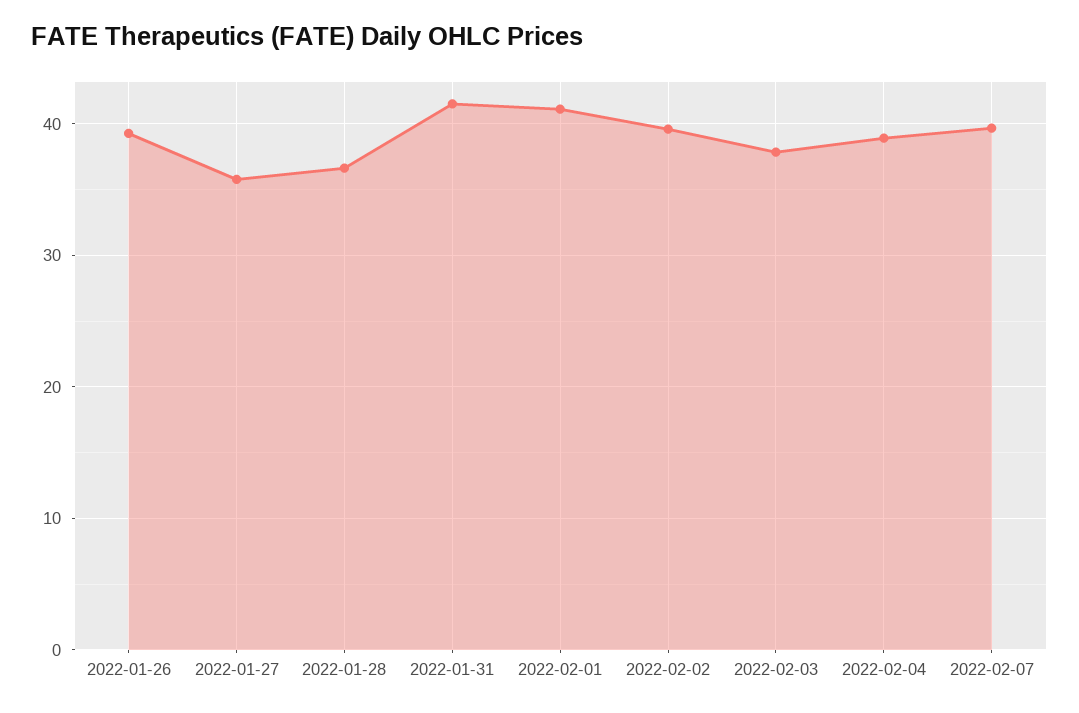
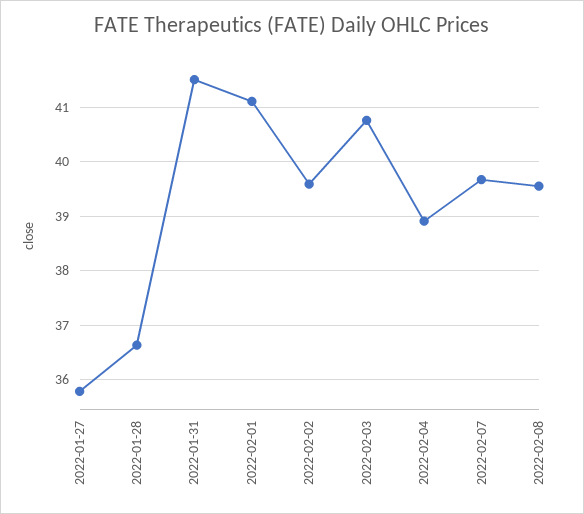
2022-01-26: 39 -> none
2022-02-03: 38 -> 40.8
2022-02-08: none -> 39.6

